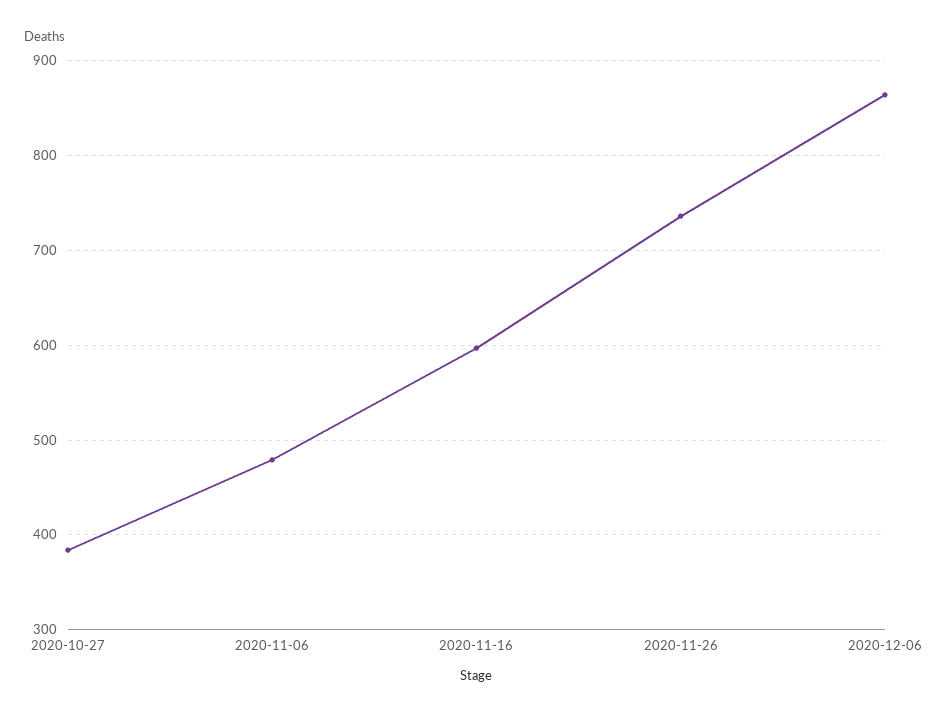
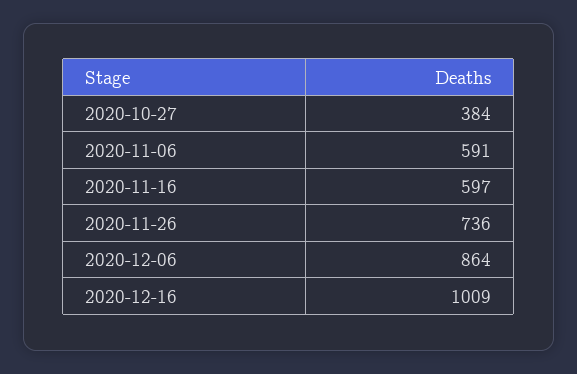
2020-11-06: 480 -> 591
2020-12-16: none -> 1009

